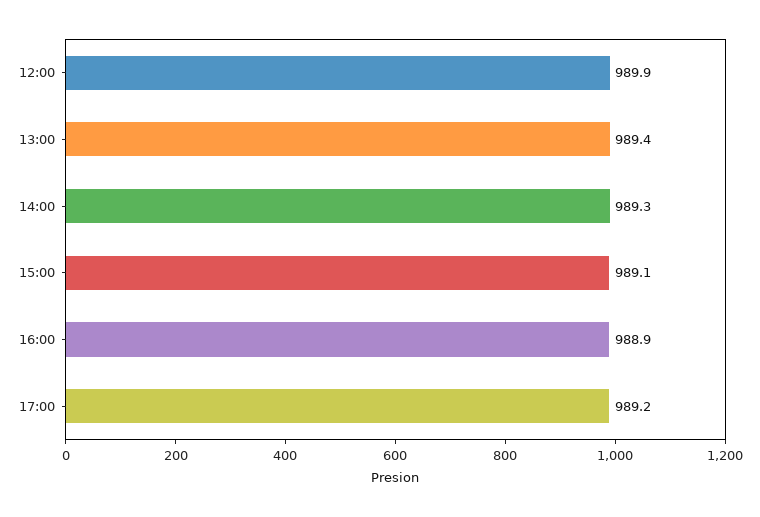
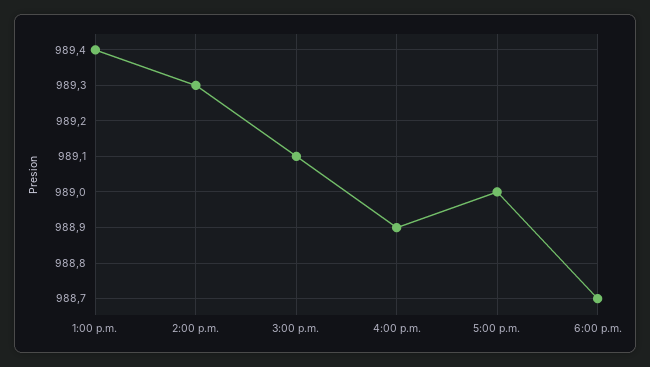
12:00: 989.9 -> none
17:00: 989.2 -> 989
6:00 p.m.: none -> 988.7

